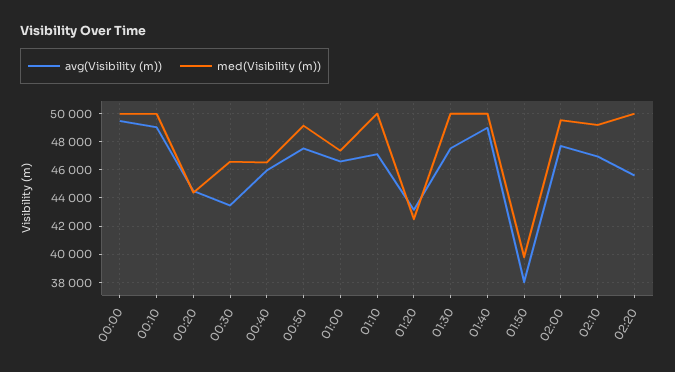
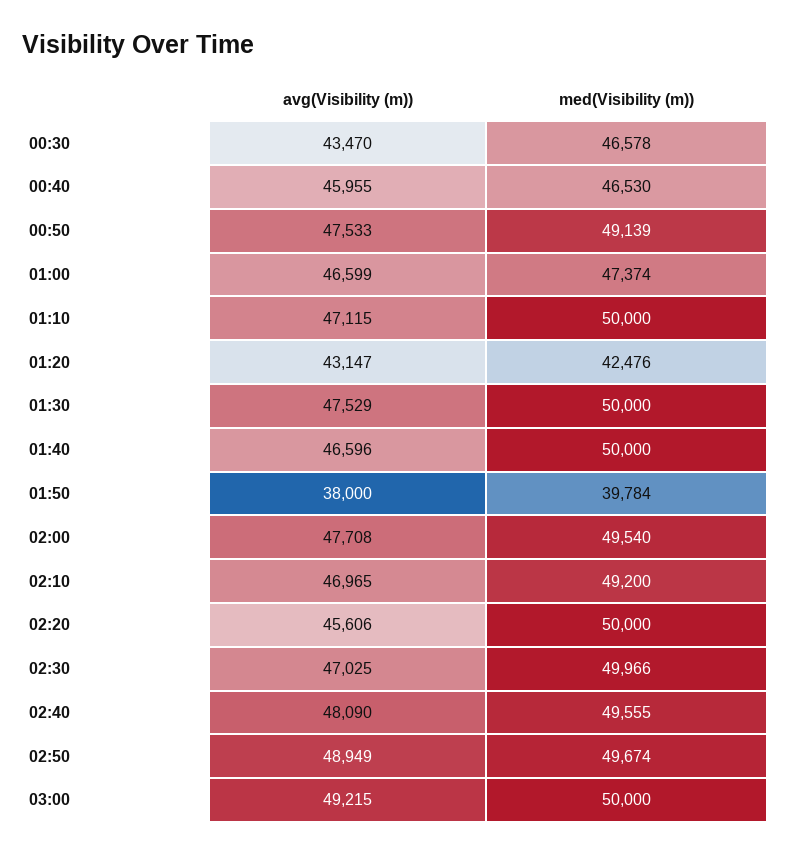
avg(Visibility (m)), 00:00: 49500 -> none
med(Visibility (m)), 00:00: 50000 -> none
avg(Visibility (m)), 00:10: 49000 -> none
med(Visibility (m)), 00:10: 50000 -> none
avg(Visibility (m)), 00:20: 44500 -> none
med(Visibility (m)), 00:20: 44500 -> none
avg(Visibility (m)), 01:40: 49000 -> 46596
avg(Visibility (m)), 02:30: none -> 47025
med(Visibility (m)), 02:30: none -> 49966
avg(Visibility (m)), 02:40: none -> 48090
med(Visibility (m)), 02:40: none -> 49555
avg(Visibility (m)), 02:50: none -> 48949
med(Visibility (m)), 02:50: none -> 49674
avg(Visibility (m)), 03:00: none -> 49215
med(Visibility (m)), 03:00: none -> 50000

